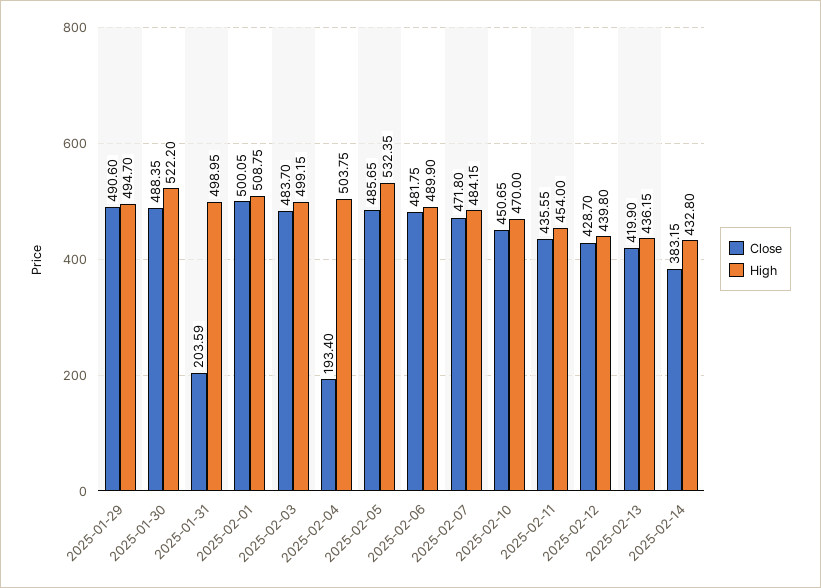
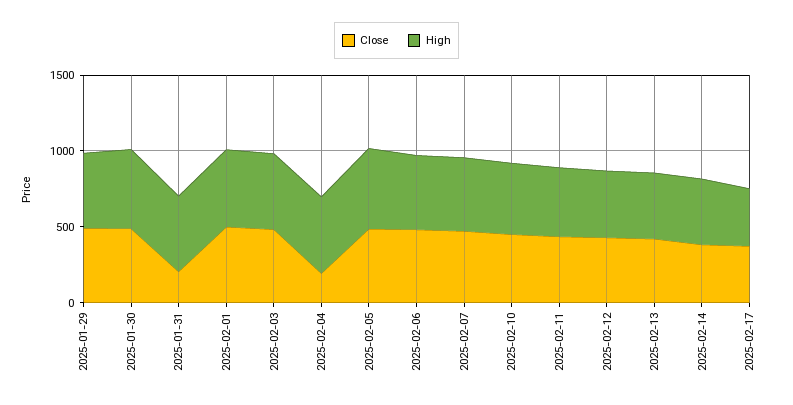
Close, 2025-02-17: none -> 400
High, 2025-02-17: none -> 400

